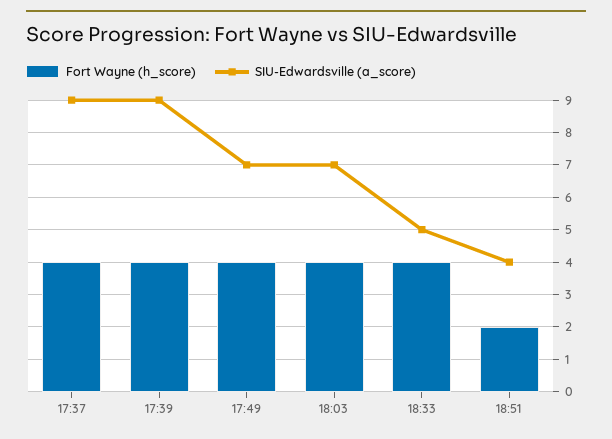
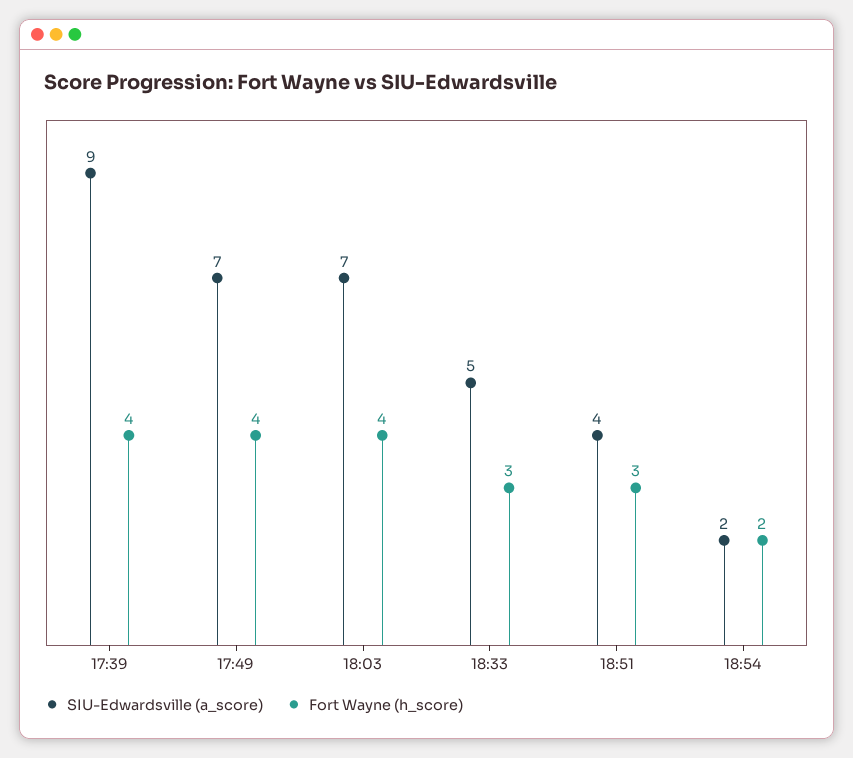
Fort Wayne (h_score), 17:37: 4 -> none
SIU-Edwardsville (a_score), 17:37: 9 -> none
Fort Wayne (h_score), 18:33: 4 -> 3
Fort Wayne (h_score), 18:51: 2 -> 3
SIU-Edwardsville (a_score), 18:54: none -> 2
Fort Wayne (h_score), 18:54: none -> 2

